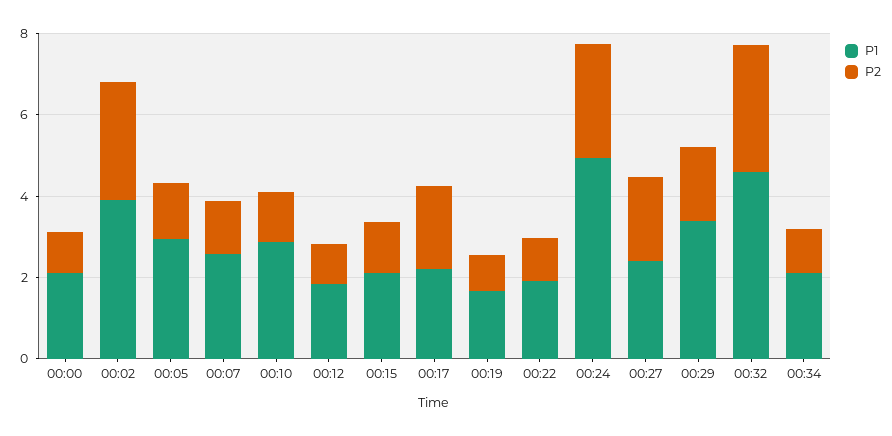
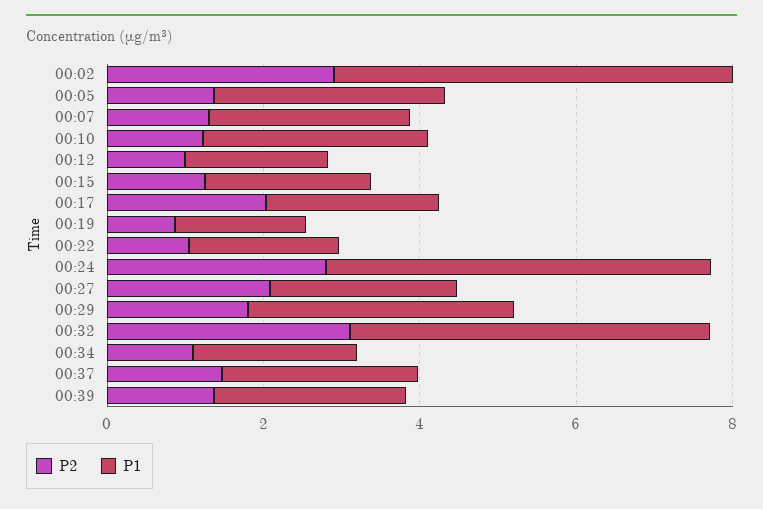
P1, 00:00: 2 -> none
P2, 00:00: 1 -> none
P1, 00:02: 4 -> 5
P2, 00:37: none -> 1.5
P1, 00:37: none -> 2.5
P2, 00:39: none -> 1.5
P1, 00:39: none -> 2.5

